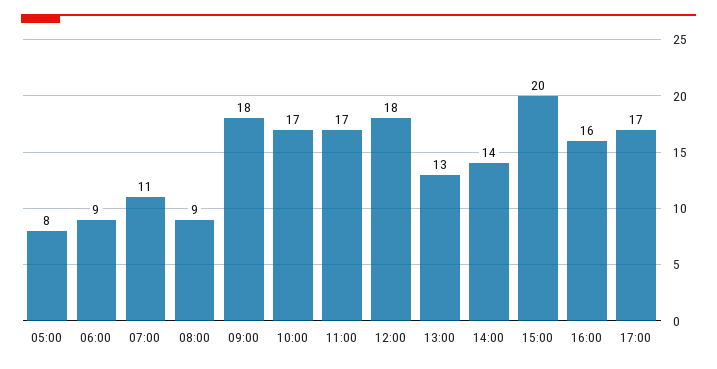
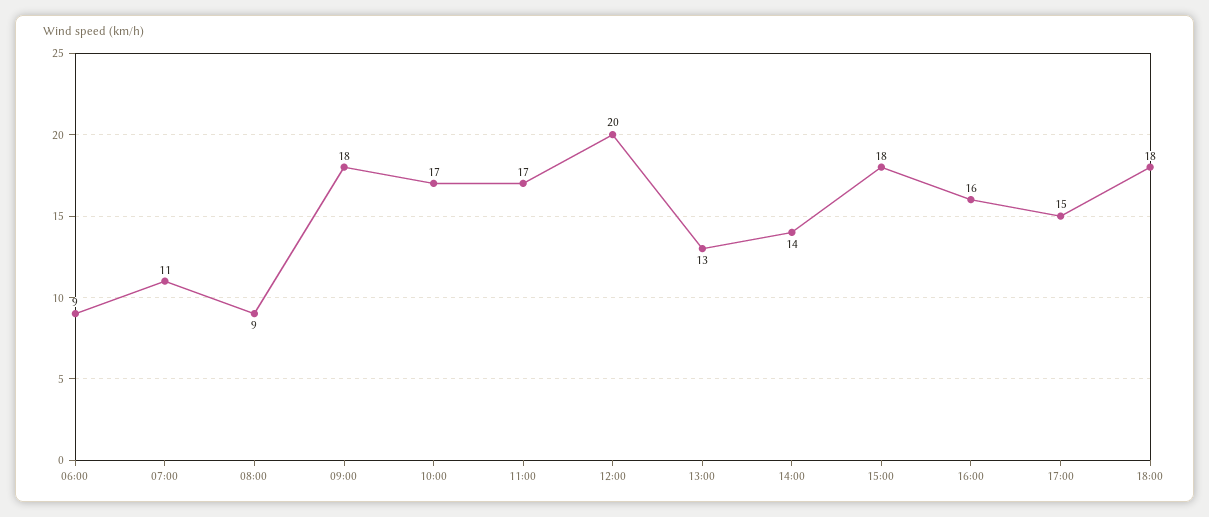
05:00: 8 -> none
12:00: 18 -> 20
15:00: 20 -> 18
17:00: 17 -> 15
18:00: none -> 18

